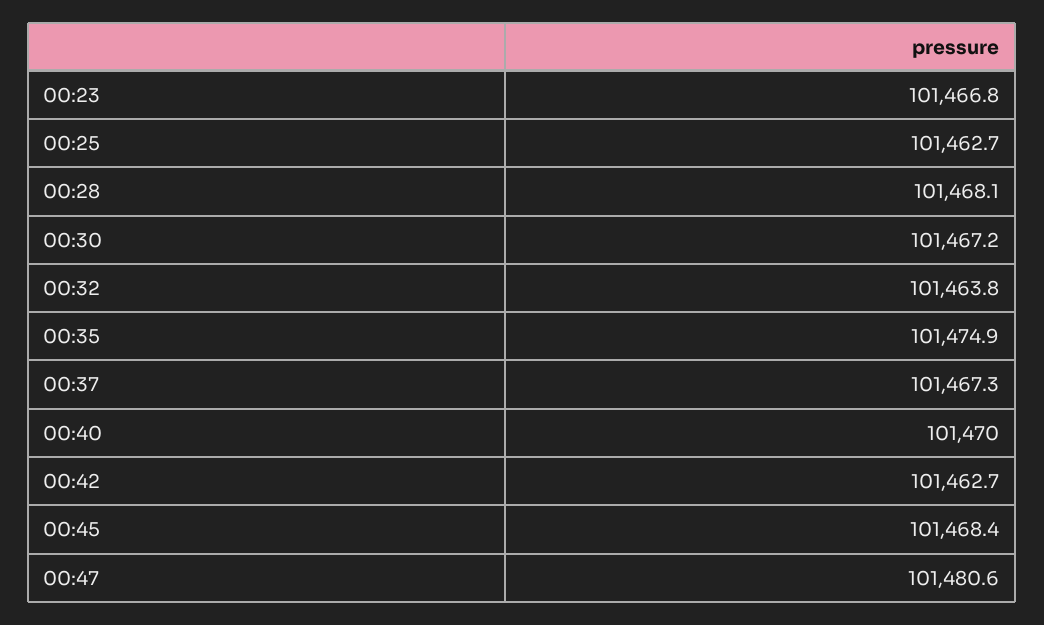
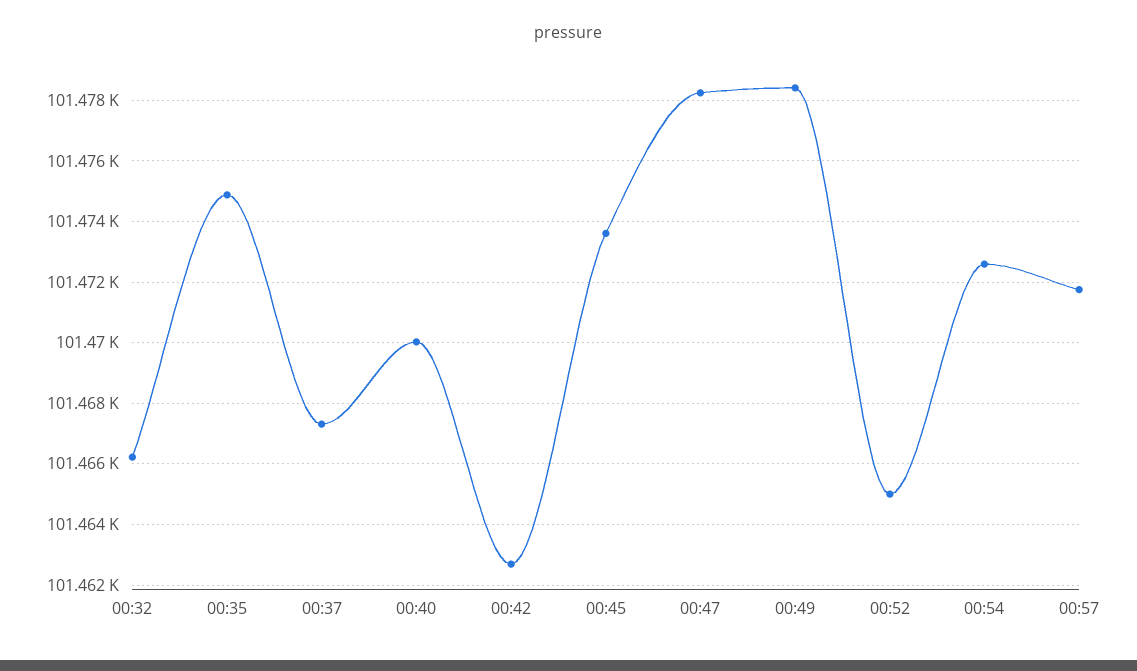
00:23: 101466.8 -> none
00:25: 101462.7 -> none
00:28: 101468.1 -> none
00:30: 101467.2 -> none
00:32: 101463.8 -> 101466.2
00:45: 101468.4 -> 101473.6
00:47: 101480.6 -> 101478.2
00:49: none -> 101478.4
00:52: none -> 101465
00:54: none -> 101472.6
00:57: none -> 101471.8

